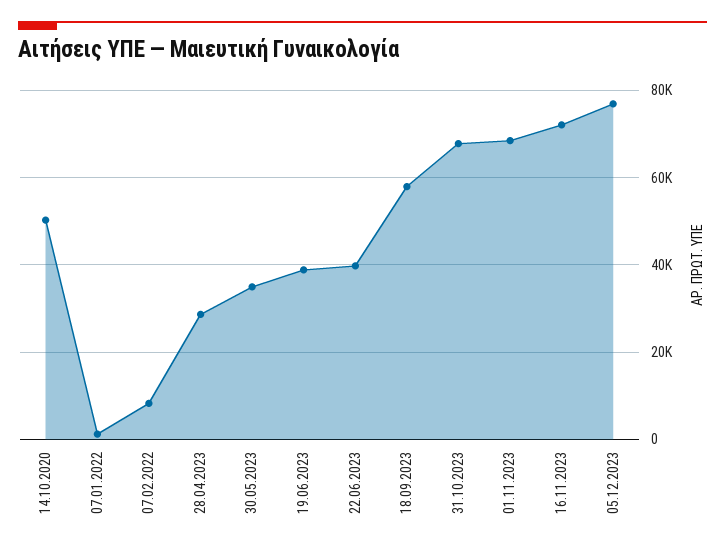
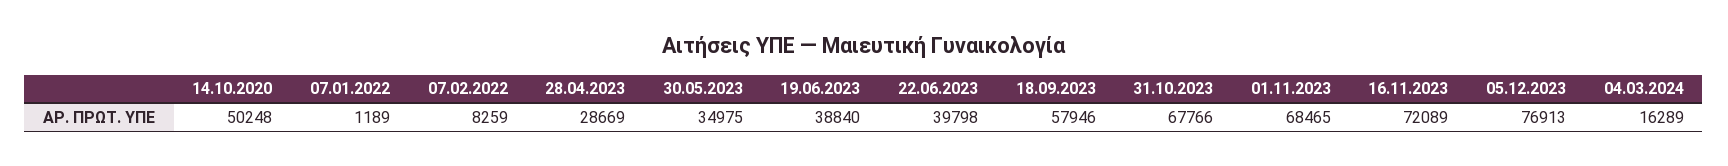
04.03.2024: none -> 16289

